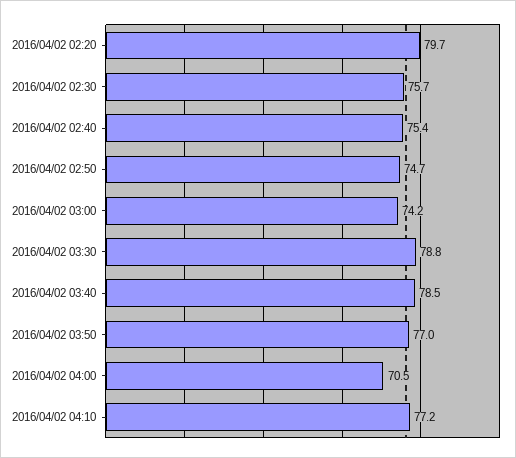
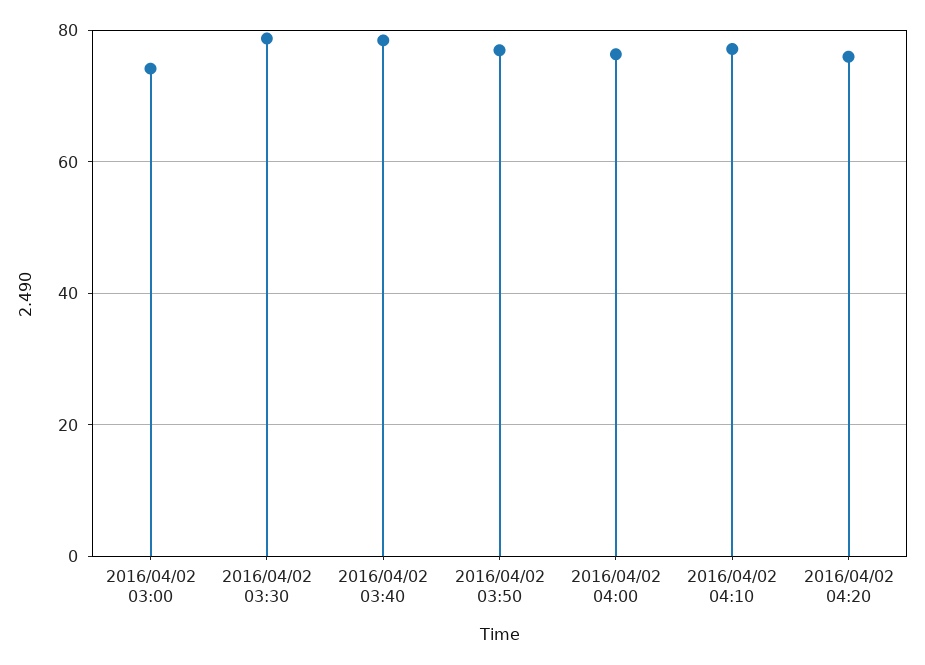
2016/04/02 02:20: 79.7 -> none
2016/04/02 02:30: 75.7 -> none
2016/04/02 02:40: 75.4 -> none
2016/04/02 02:50: 74.7 -> none
2016/04/02 04:00: 70.5 -> 76
2016/04/02 04:20: none -> 76

